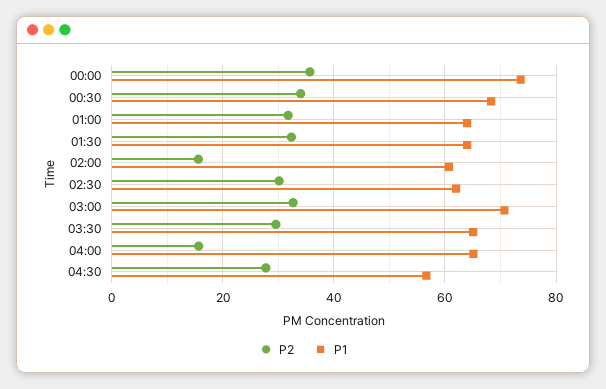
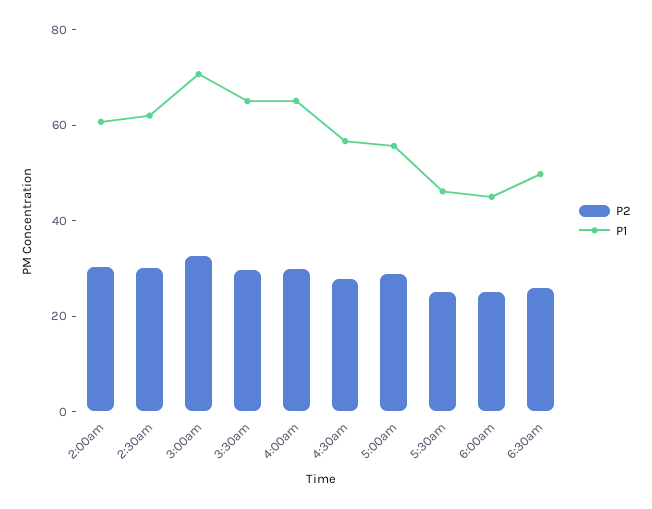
P2, 00:00: 36 -> none
P1, 00:00: 74 -> none
P2, 00:30: 34 -> none
P1, 00:30: 68 -> none
P2, 01:00: 32 -> none
P1, 01:00: 64 -> none
P2, 01:30: 32 -> none
P1, 01:30: 64 -> none
P2, 02:00: 16 -> 30
P2, 04:00: 16 -> 30
P2, 5:00am: none -> 30
P1, 5:00am: none -> 55
P2, 5:30am: none -> 25
P1, 5:30am: none -> 45
P2, 6:00am: none -> 25
P1, 6:00am: none -> 45
P2, 6:30am: none -> 25
P1, 6:30am: none -> 50

